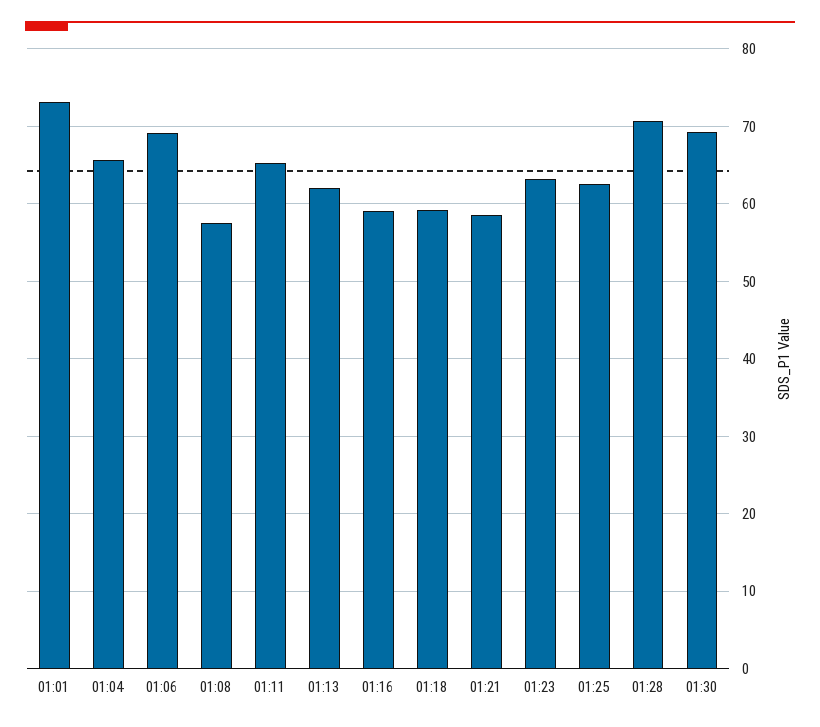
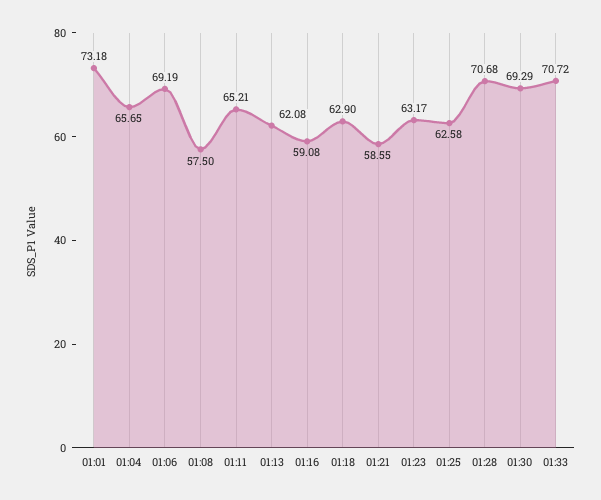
01:18: 59 -> 62.9
01:33: none -> 70.72

